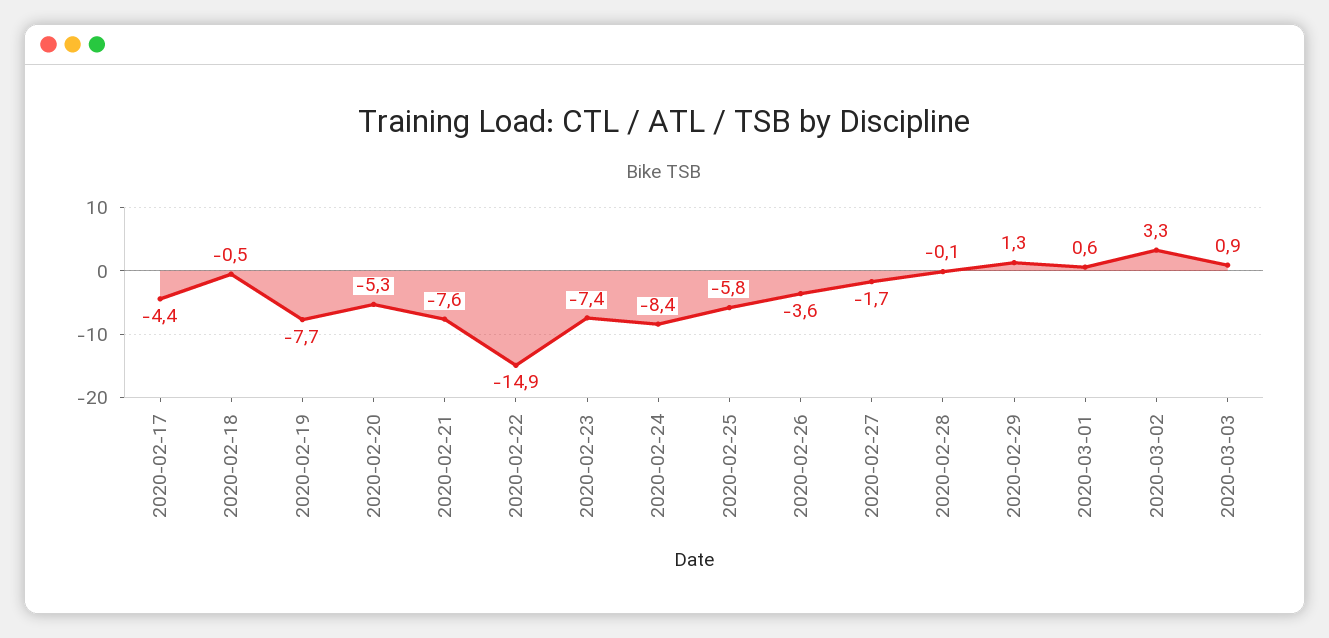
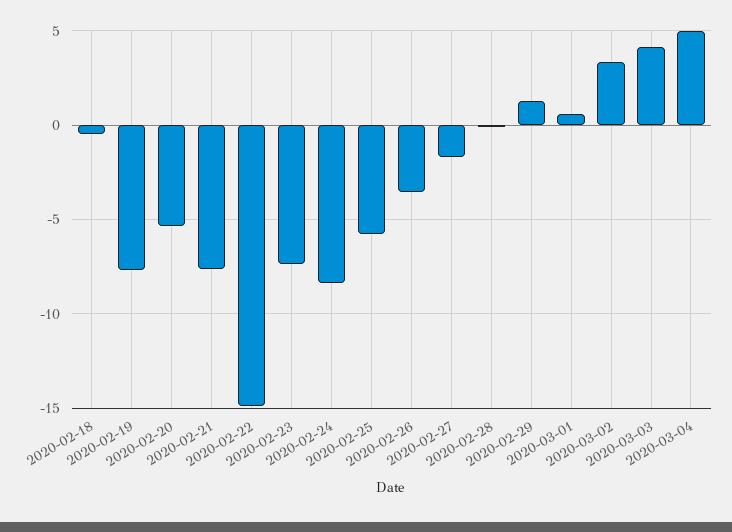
2020-02-17: -4.4 -> none
2020-03-03: 0.9 -> 4
2020-03-04: none -> 5

